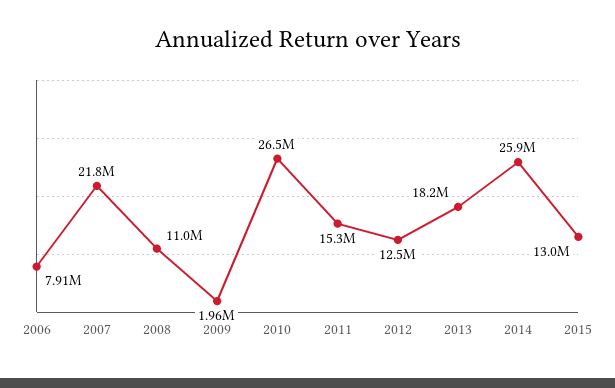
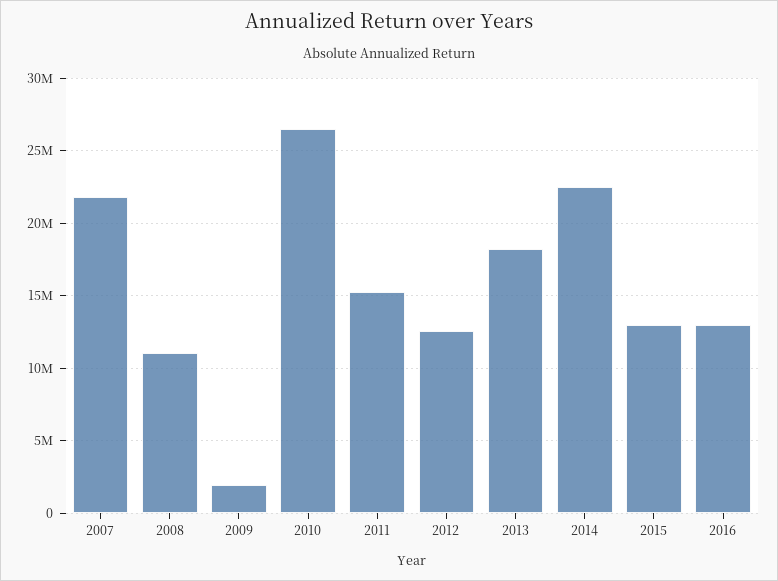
2006: 7910000 -> none
2014: 25900000 -> 22500000
2016: none -> 13000000

